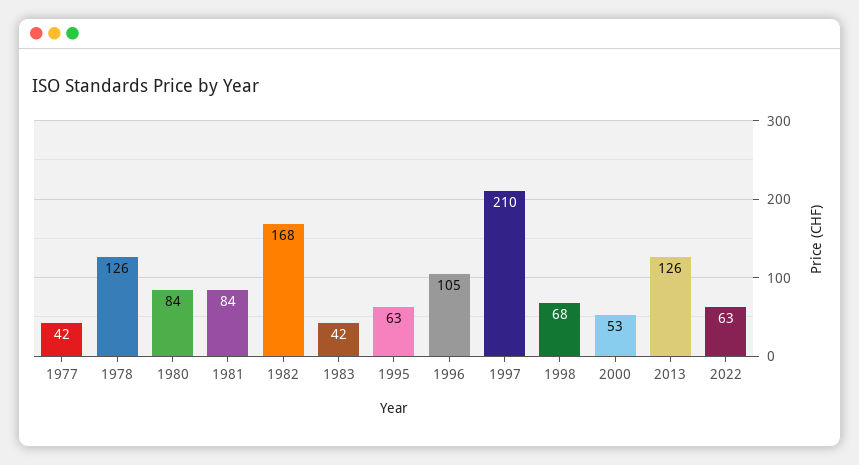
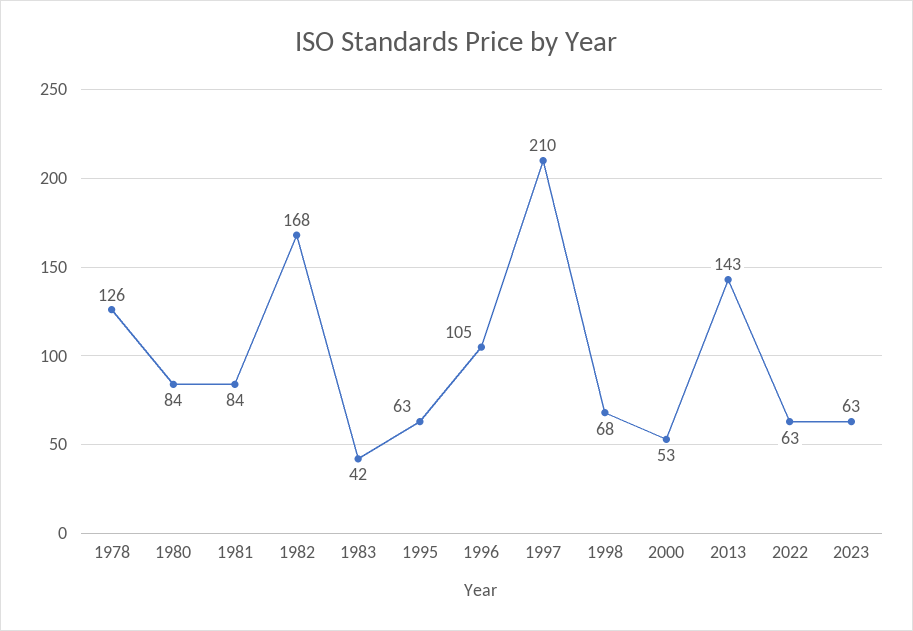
1977: 42 -> none
2013: 126 -> 143
2023: none -> 63

